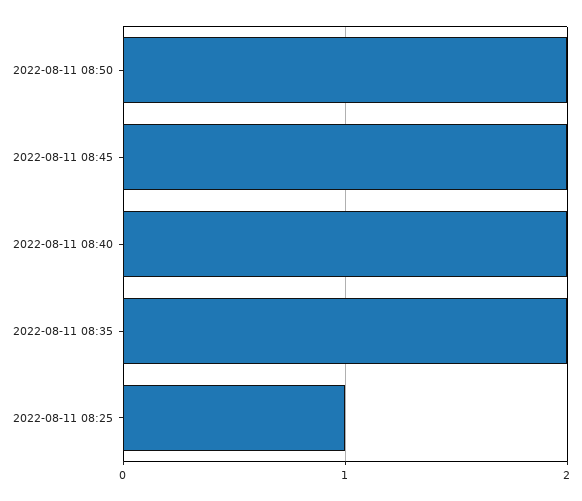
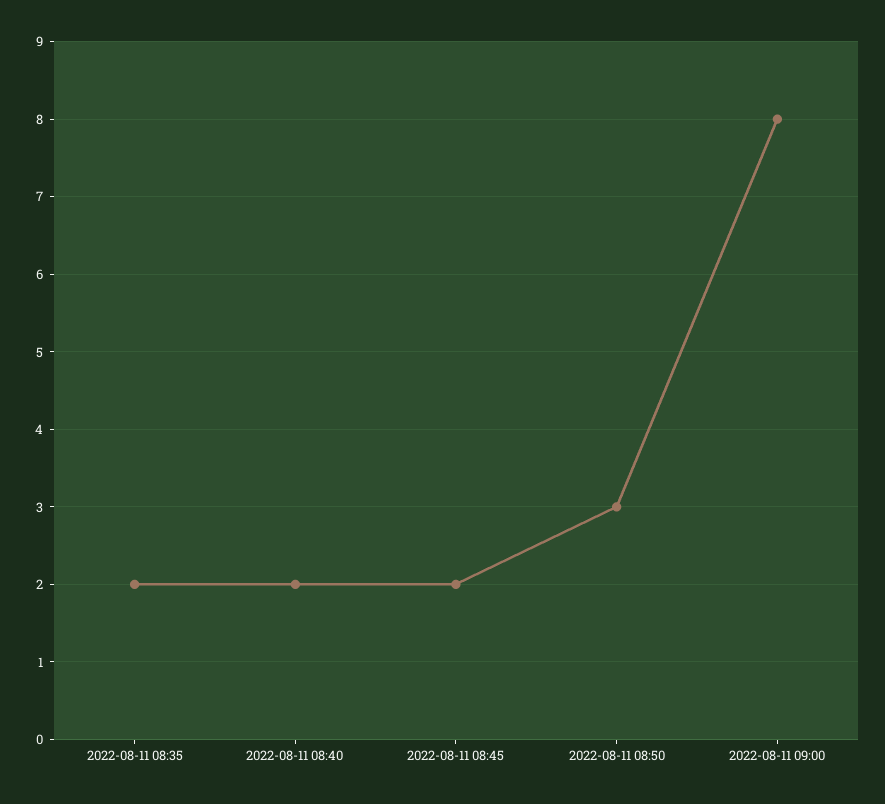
2022-08-11 08:50: 2 -> 3
2022-08-11 08:25: 1 -> none
2022-08-11 09:00: none -> 8

